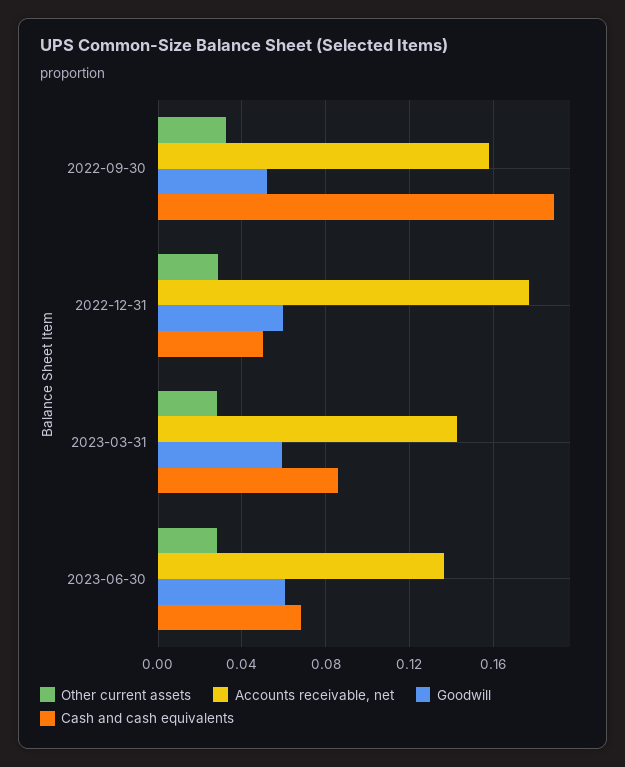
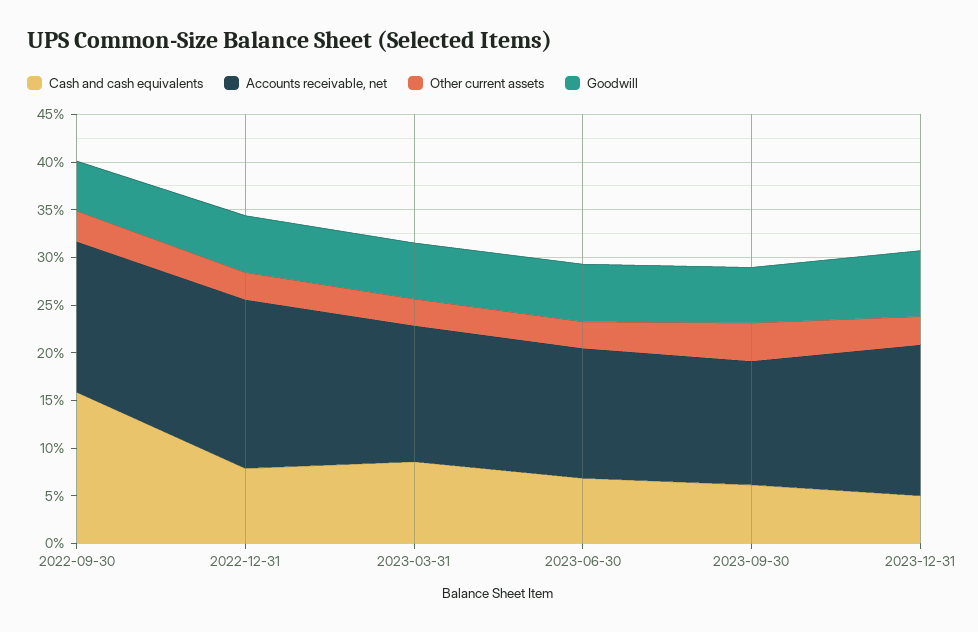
Cash and cash equivalents, 2022-09-30: 0.19 -> 0.16
Cash and cash equivalents, 2022-12-31: 0.05 -> 0.08
Cash and cash equivalents, 2023-09-30: none -> 0.06
Accounts receivable, net, 2023-09-30: none -> 0.13
Other current assets, 2023-09-30: none -> 0.04
Goodwill, 2023-09-30: none -> 0.06
Cash and cash equivalents, 2023-12-31: none -> 0.05
Accounts receivable, net, 2023-12-31: none -> 0.16
Other current assets, 2023-12-31: none -> 0.03
Goodwill, 2023-12-31: none -> 0.07

